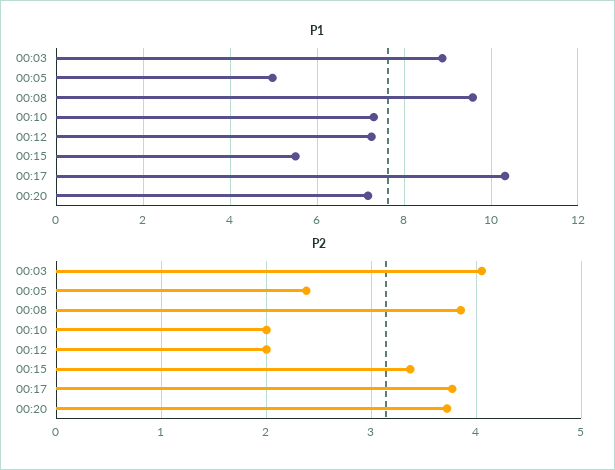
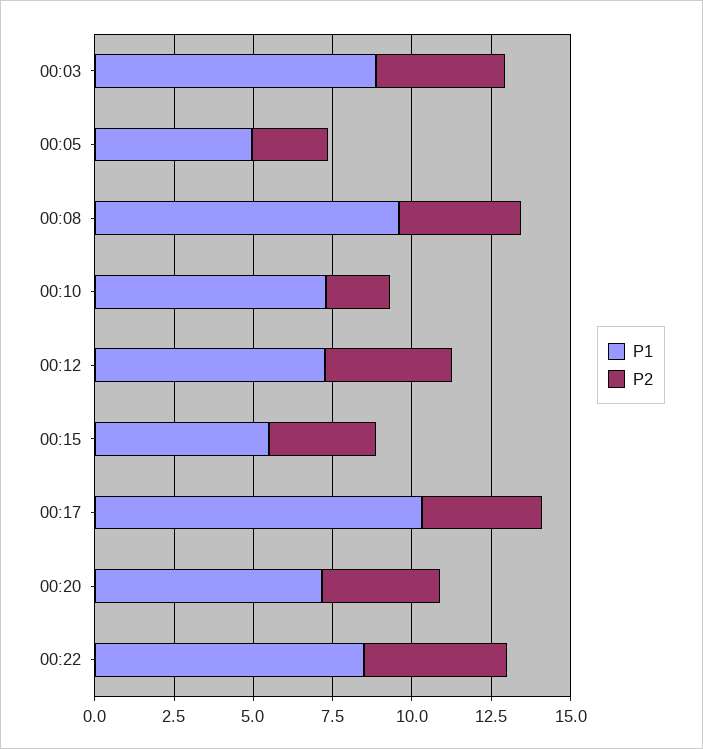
P2, 00:12: 2 -> 4
P1, 00:22: none -> 8.5
P2, 00:22: none -> 4.5

